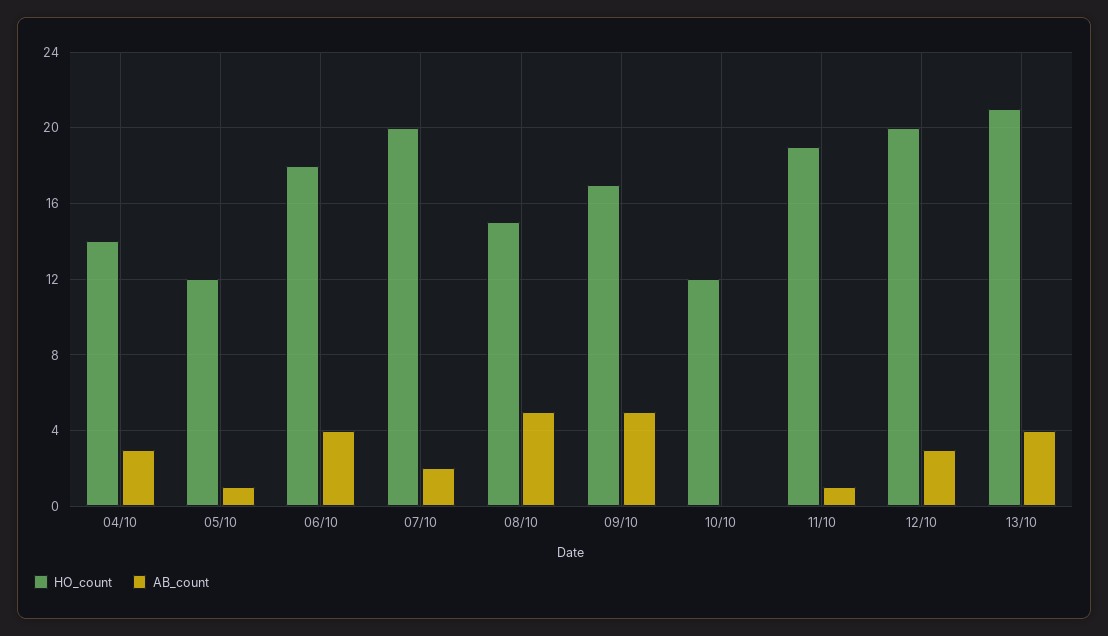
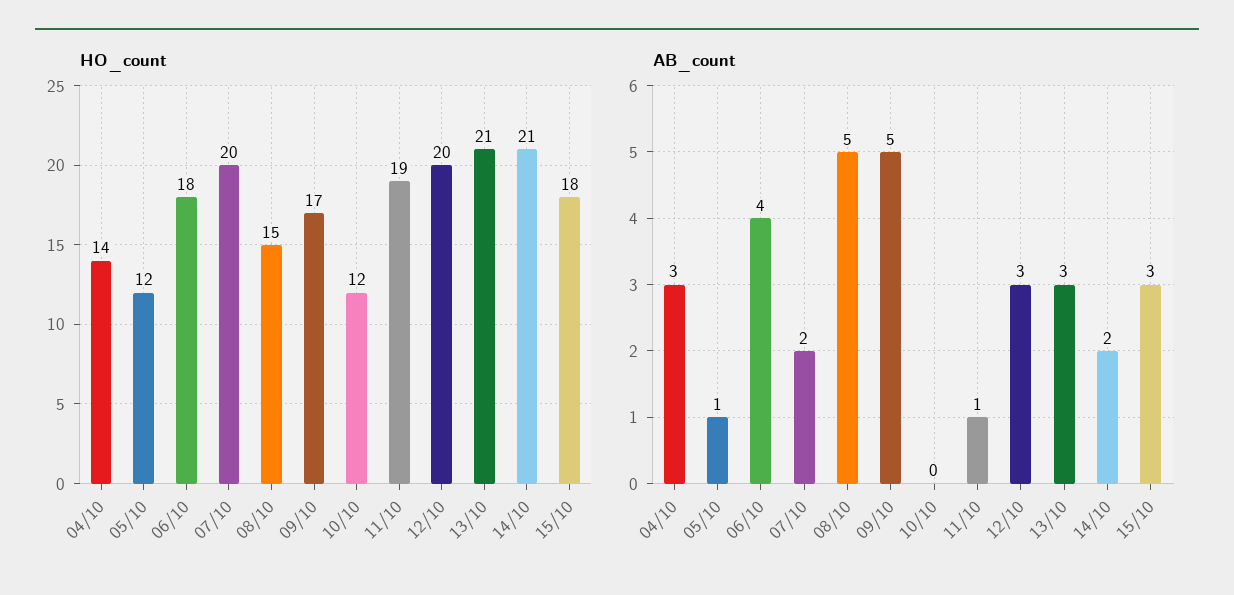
AB_count, 13/10: 4 -> 3
HO_count, 14/10: none -> 21
HO_count, 15/10: none -> 18
AB_count, 14/10: none -> 2
AB_count, 15/10: none -> 3

